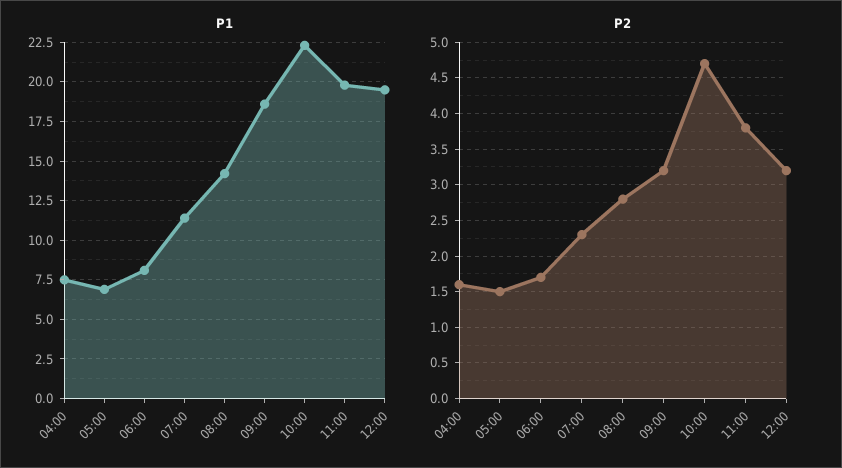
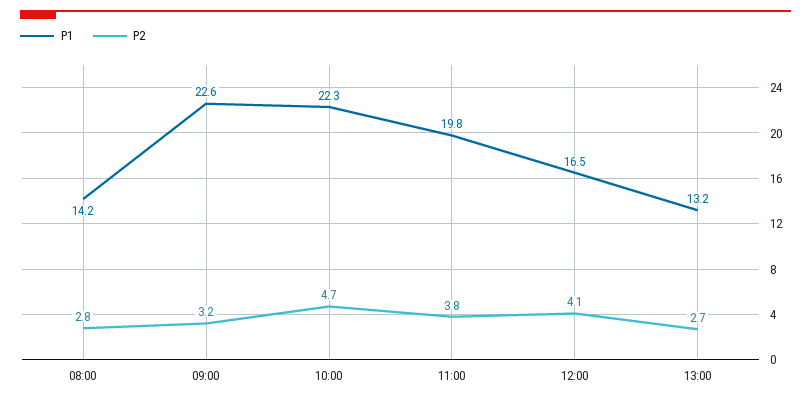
P1, 04:00: 7.5 -> none
P1, 05:00: 7 -> none
P1, 06:00: 8 -> none
P1, 07:00: 11.5 -> none
P1, 09:00: 18.5 -> 22.6
P1, 12:00: 19.5 -> 16.5
P2, 04:00: 1.6 -> none
P2, 05:00: 1.5 -> none
P2, 06:00: 1.7 -> none
P2, 07:00: 2.3 -> none
P2, 12:00: 3.2 -> 4.1
P1, 13:00: none -> 13.2
P2, 13:00: none -> 2.7

